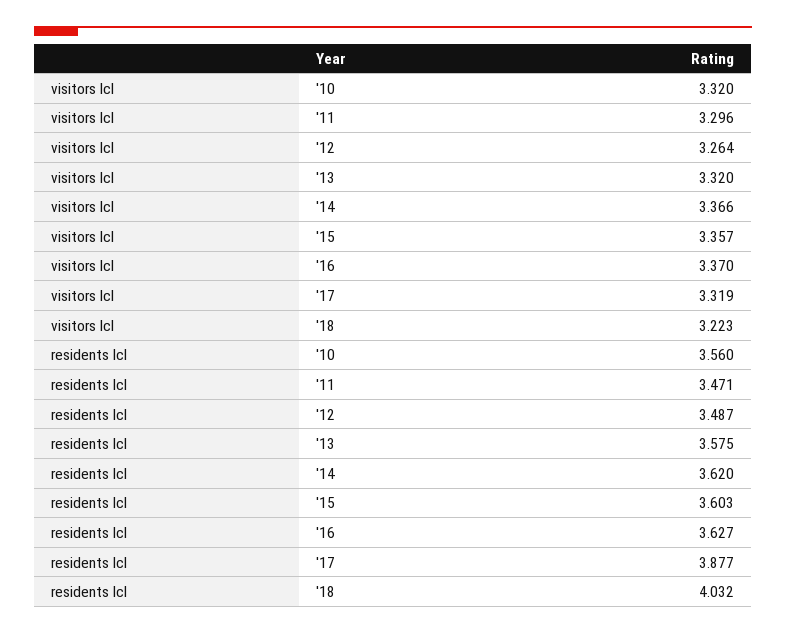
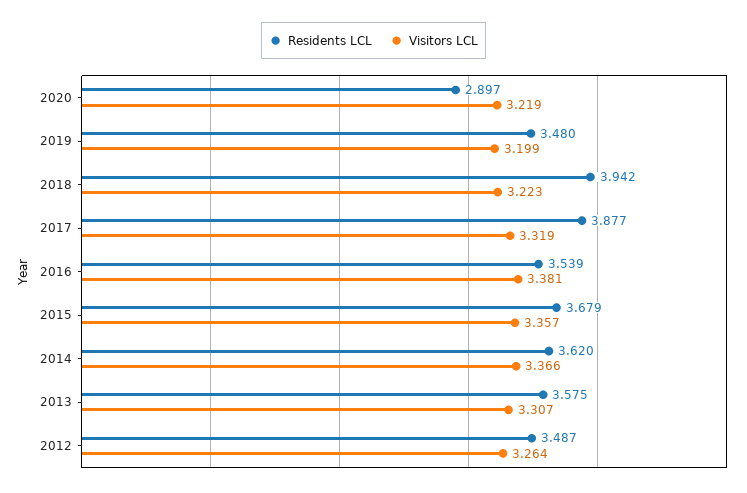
visitors lcl, '10: 3.32 -> none
visitors lcl, '11: 3.296 -> none
visitors lcl, '13: 3.32 -> 3.307
visitors lcl, '16: 3.37 -> 3.381
residents lcl, '10: 3.56 -> none
residents lcl, '11: 3.471 -> none
residents lcl, '15: 3.603 -> 3.679
residents lcl, '16: 3.627 -> 3.539
residents lcl, '18: 4.032 -> 3.942
residents lcl, 2020: none -> 2.897
visitors lcl, 2020: none -> 3.219
residents lcl, 2019: none -> 3.48
visitors lcl, 2019: none -> 3.199

